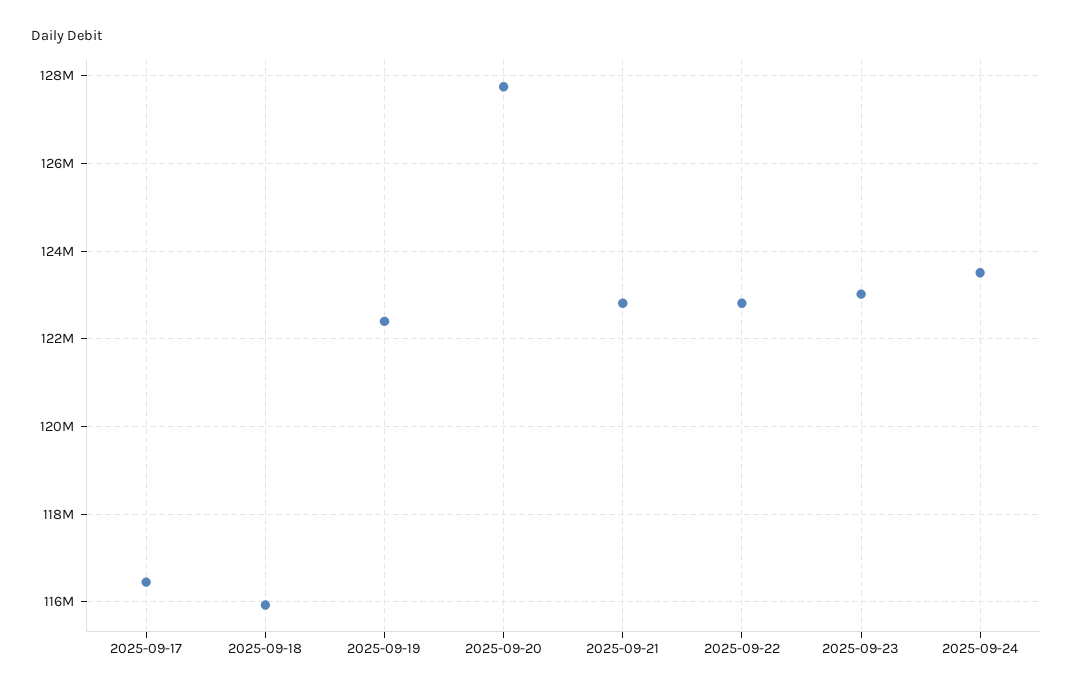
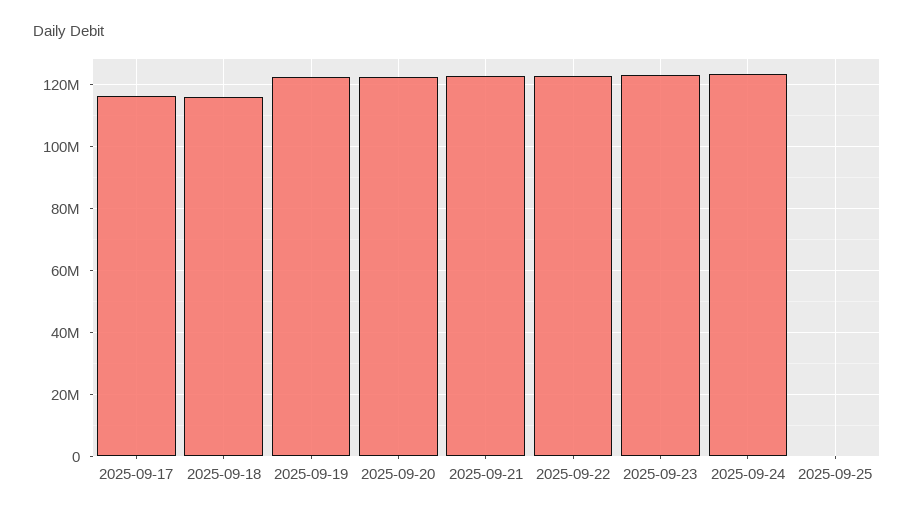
2025-09-20: 127800000 -> 122000000
2025-09-25: none -> 0

